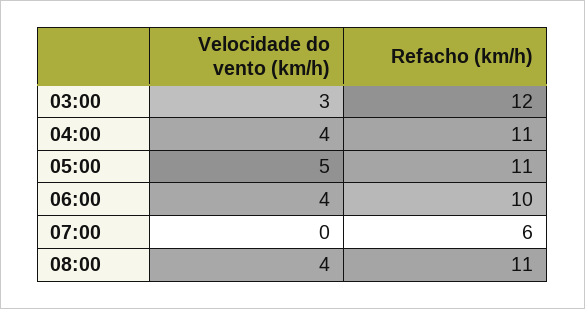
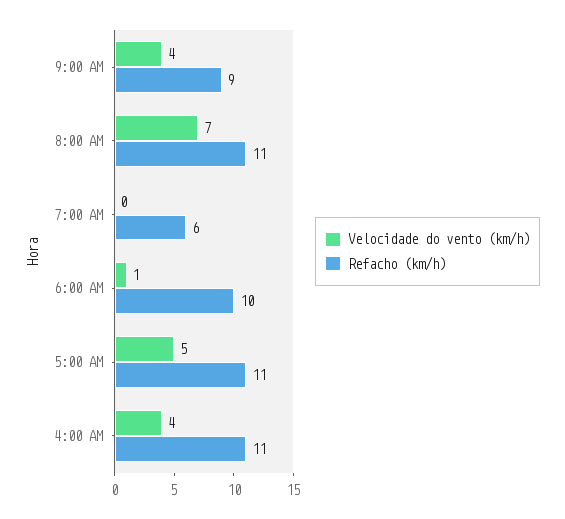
Velocidade do vento (km/h), 03:00: 3 -> none
Refacho (km/h), 03:00: 12 -> none
Velocidade do vento (km/h), 06:00: 4 -> 1
Velocidade do vento (km/h), 08:00: 4 -> 7
Velocidade do vento (km/h), 9:00 AM: none -> 4
Refacho (km/h), 9:00 AM: none -> 9

